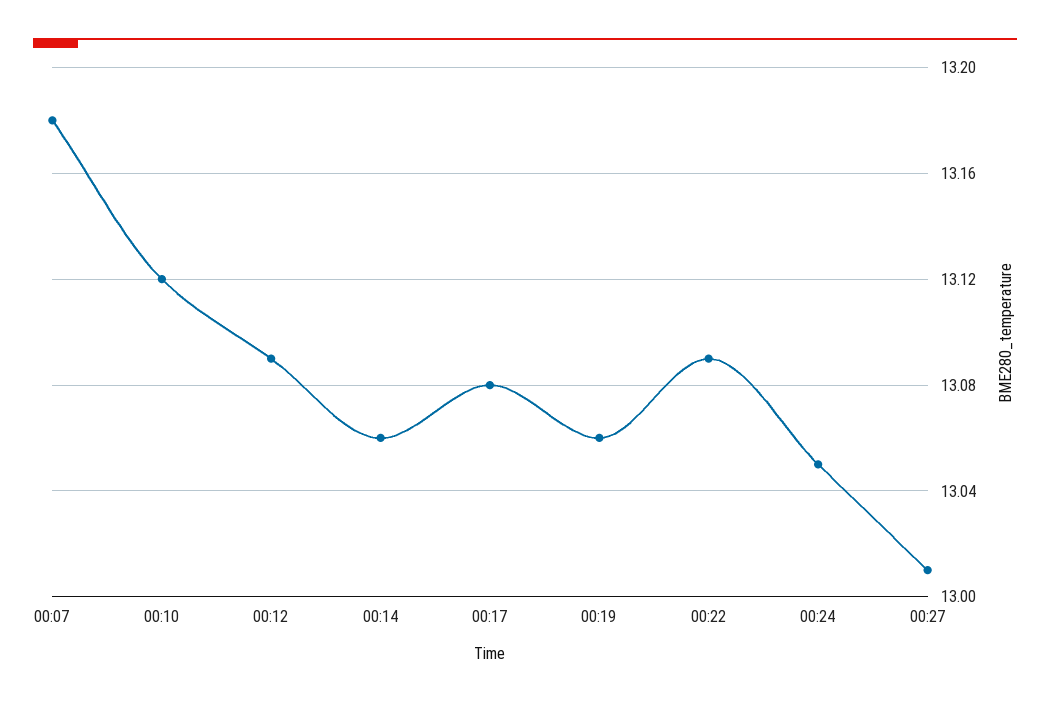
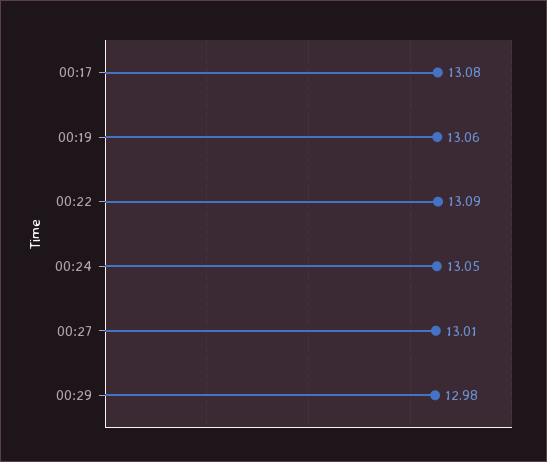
00:07: 13.18 -> none
00:10: 13.12 -> none
00:12: 13.09 -> none
00:14: 13.06 -> none
00:29: none -> 12.98

